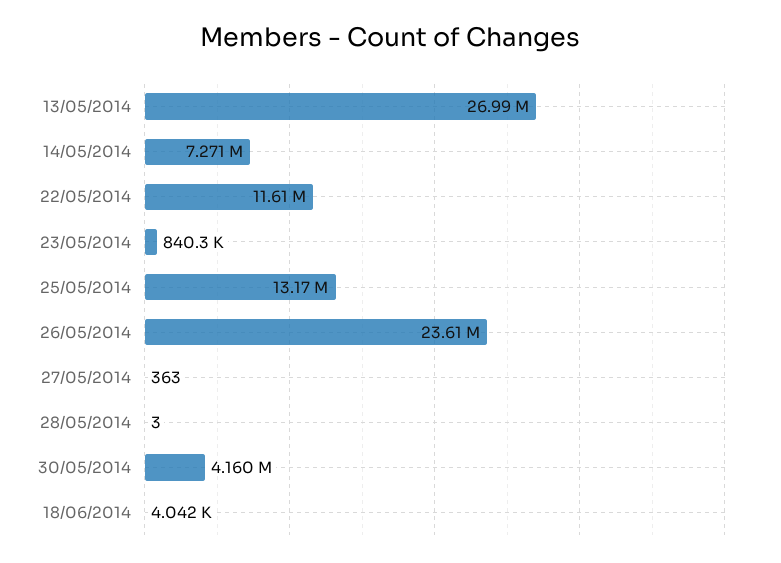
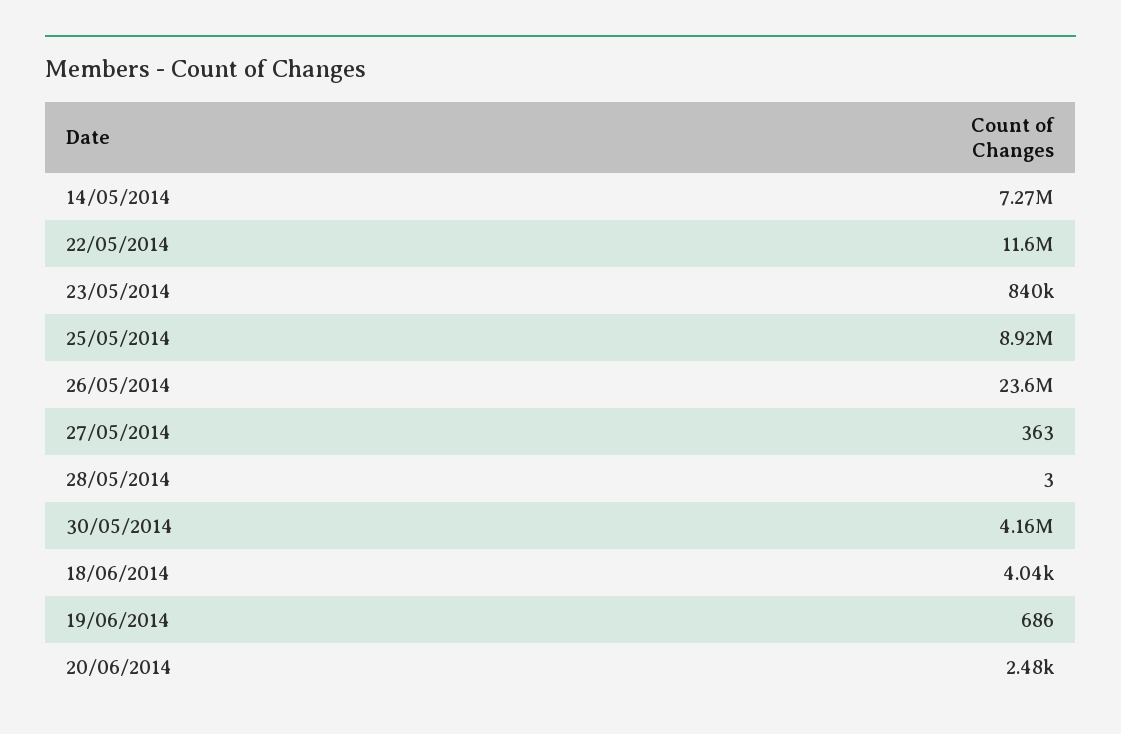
13/05/2014: 26990000 -> none
25/05/2014: 13170000 -> 8920000
19/06/2014: none -> 686
20/06/2014: none -> 2480

